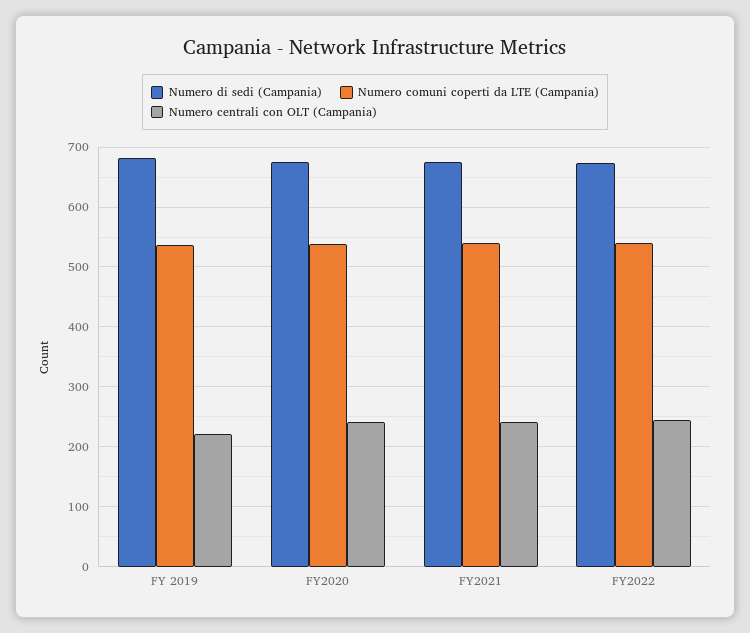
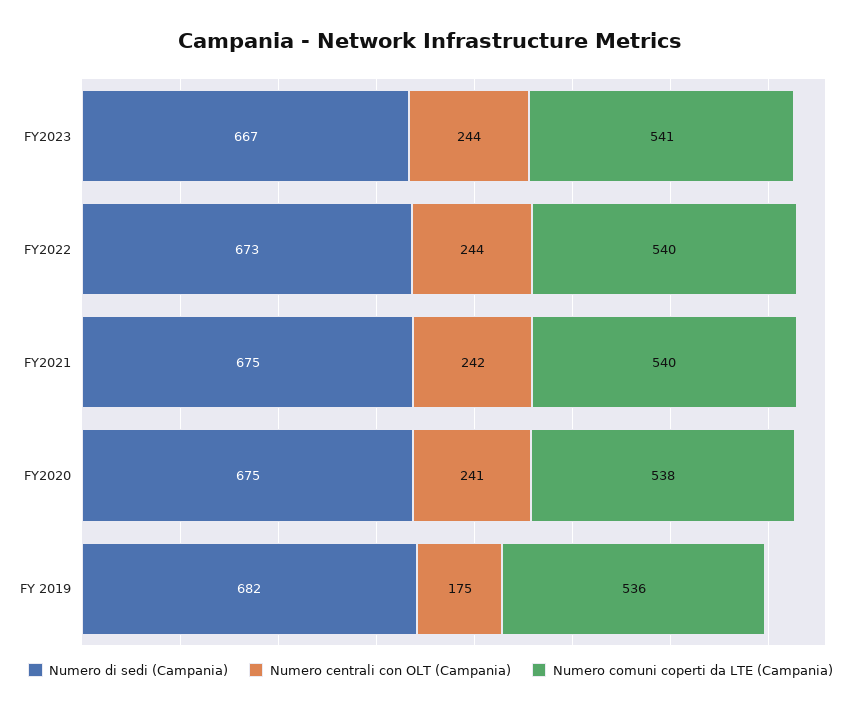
Numero centrali con OLT (Campania), FY 2019: 220 -> 175
Numero di sedi (Campania), FY2023: none -> 667
Numero centrali con OLT (Campania), FY2023: none -> 244
Numero comuni coperti da LTE (Campania), FY2023: none -> 541

